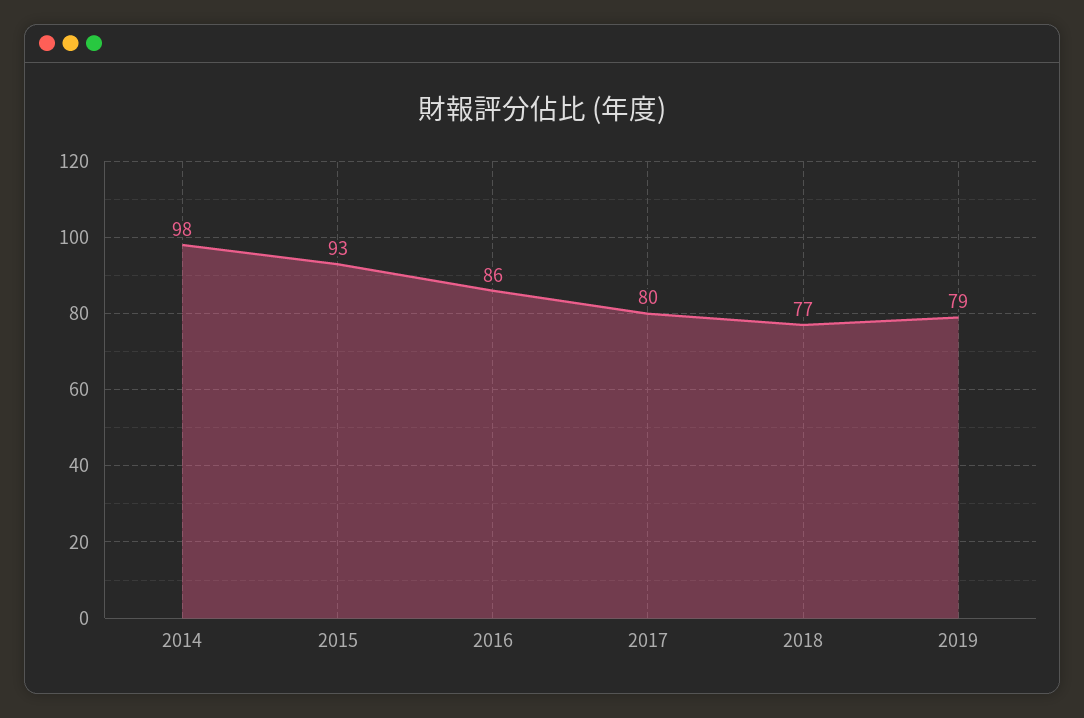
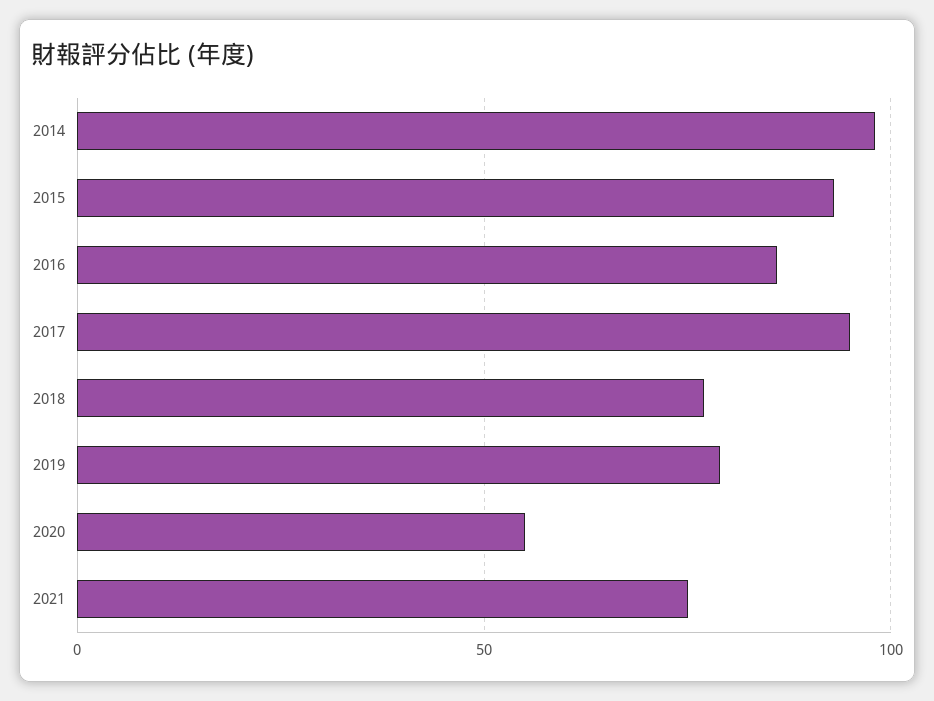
2017: 80 -> 95
2020: none -> 55
2021: none -> 75

